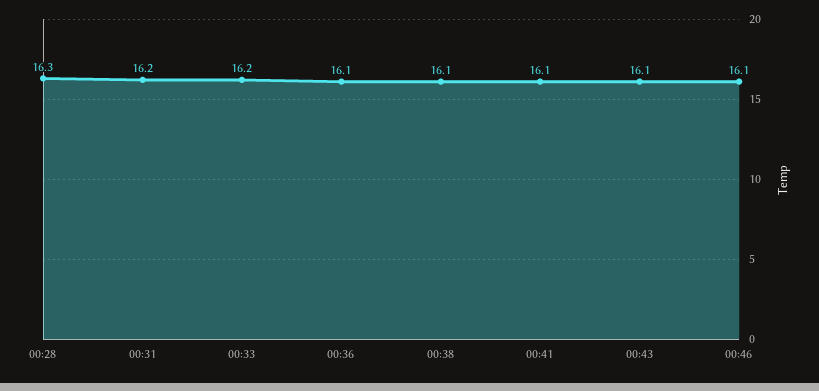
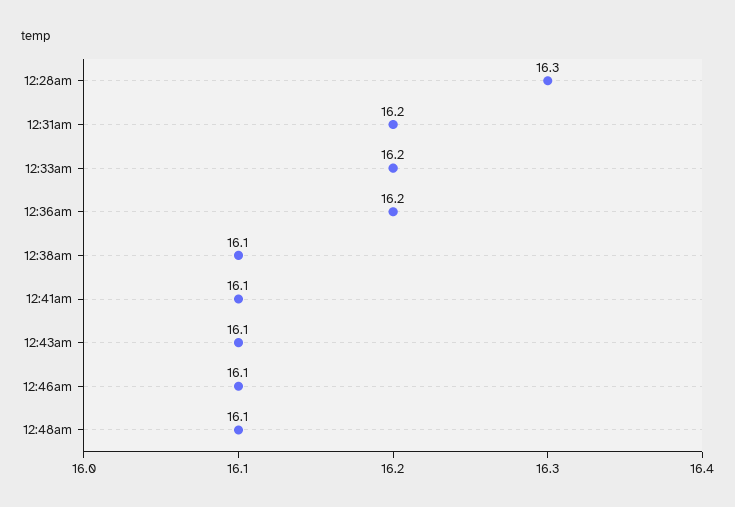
00:36: 16.1 -> 16.2
12:48am: none -> 16.1

